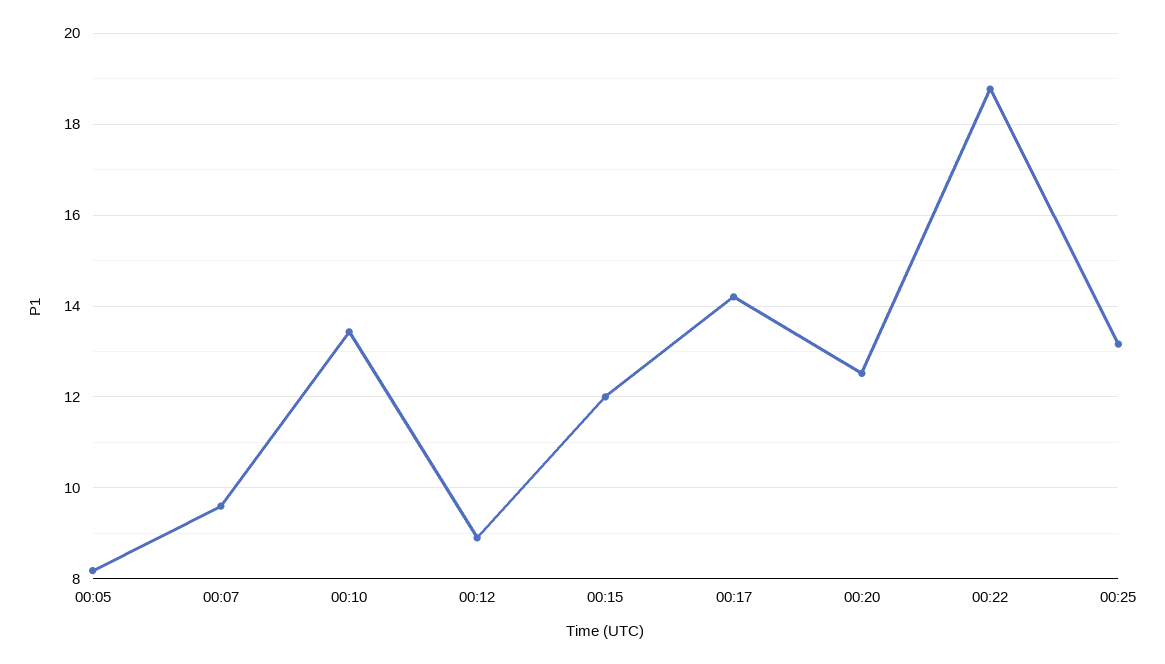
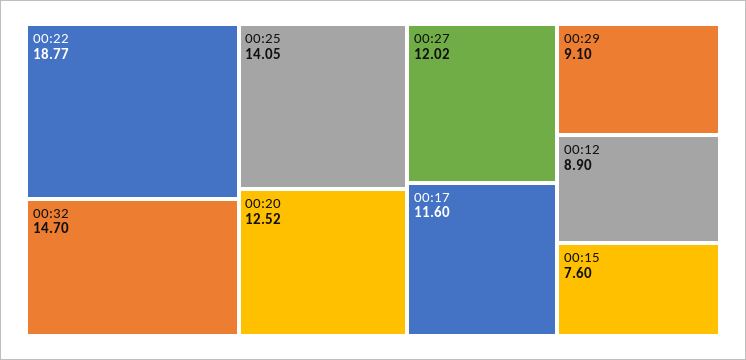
00:05: 8.2 -> none
00:07: 9.6 -> none
00:10: 13.4 -> none
00:15: 12 -> 7.6
00:17: 14.2 -> 11.6
00:25: 13.2 -> 14.05
00:32: none -> 14.7
00:27: none -> 12.02
00:29: none -> 9.1

